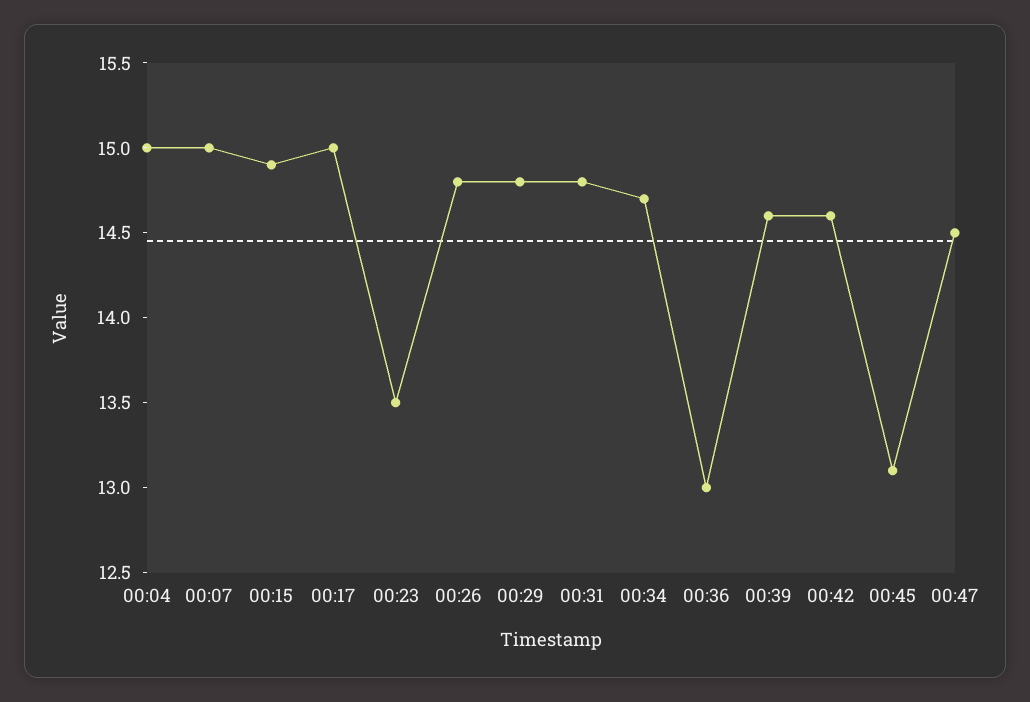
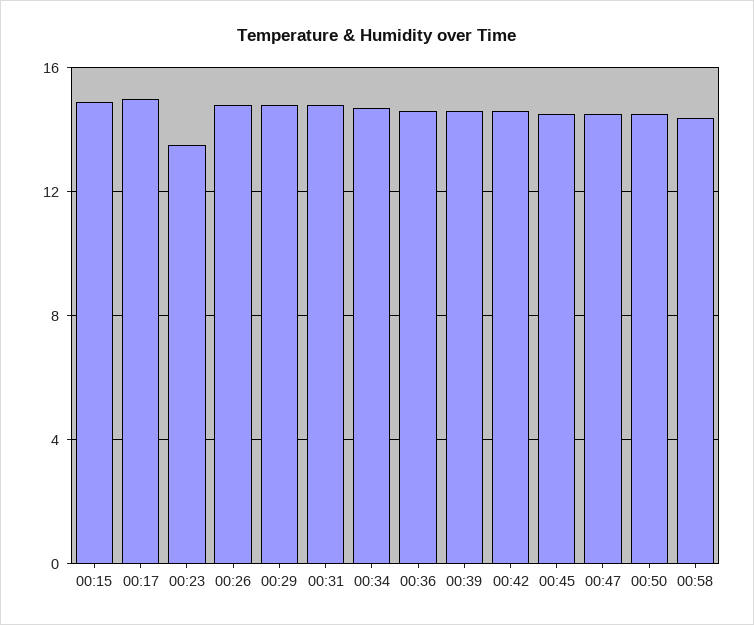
00:04: 15 -> none
00:07: 15 -> none
00:36: 13 -> 14.5
00:45: 13.1 -> 14.5
00:50: none -> 14.5
00:58: none -> 14.5

